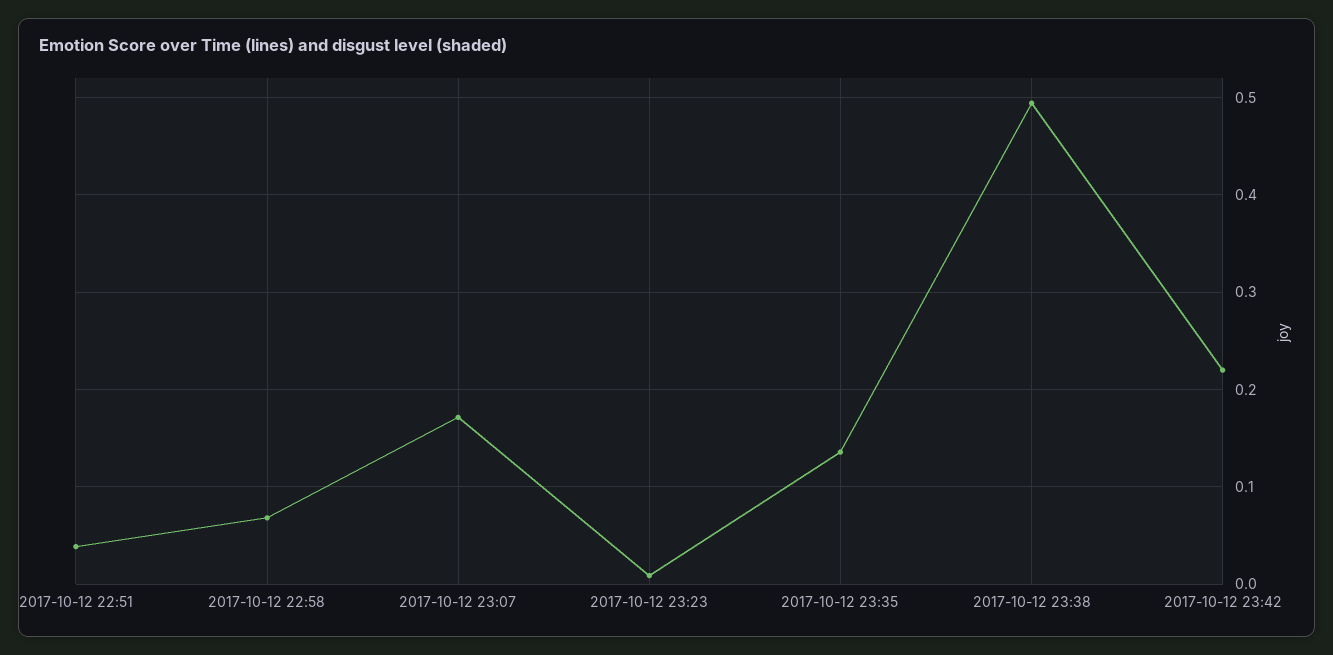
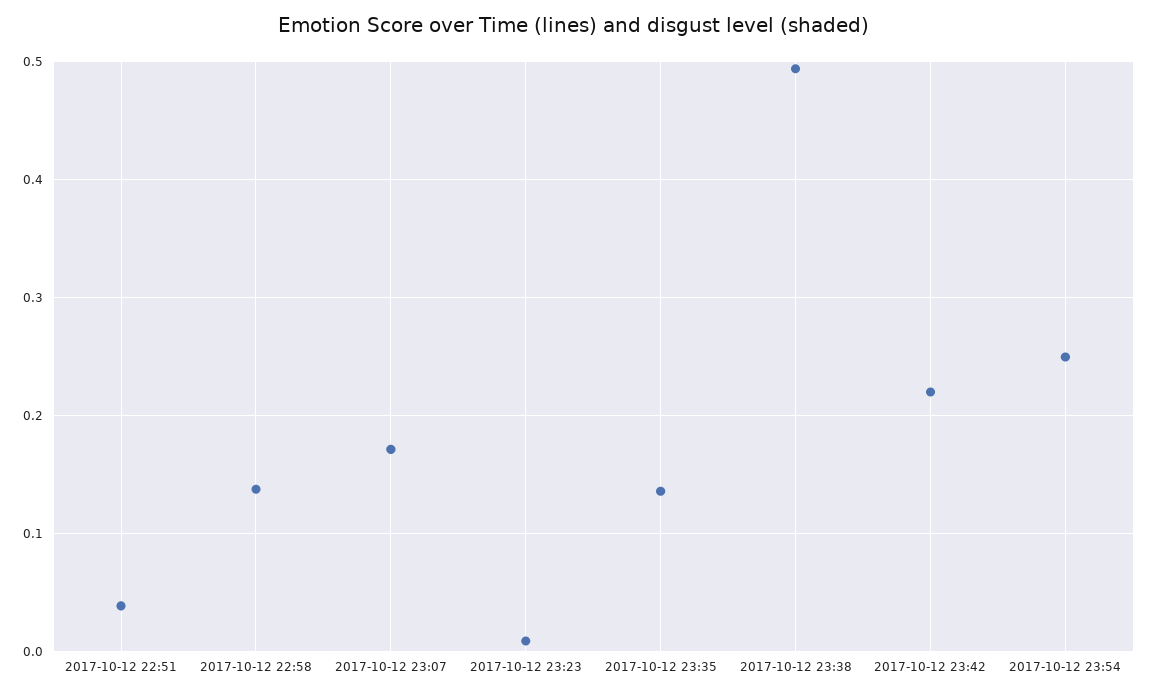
2017-10-12 22:58: 0.07 -> 0.14
2017-10-12 23:54: none -> 0.25

